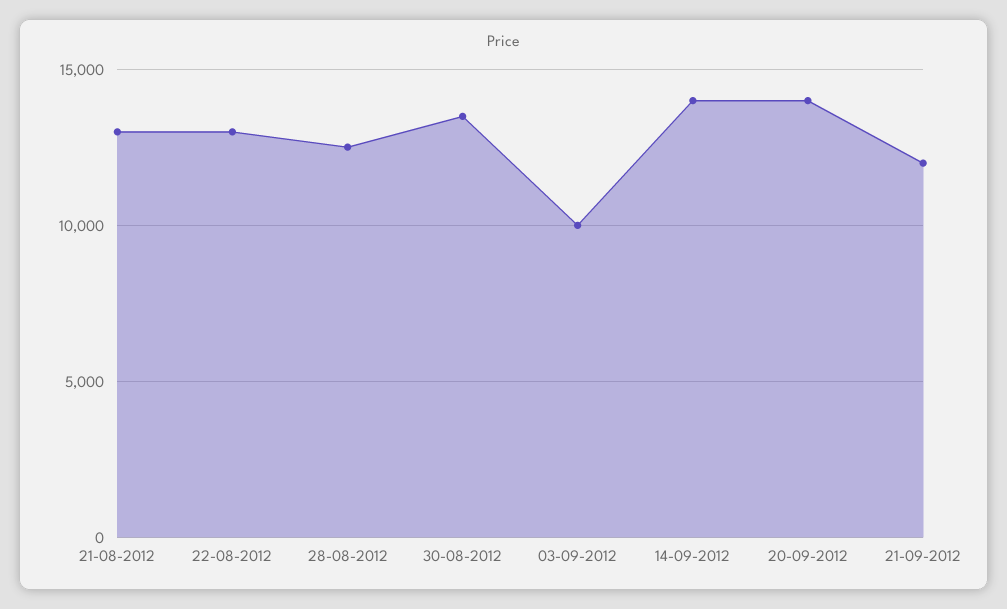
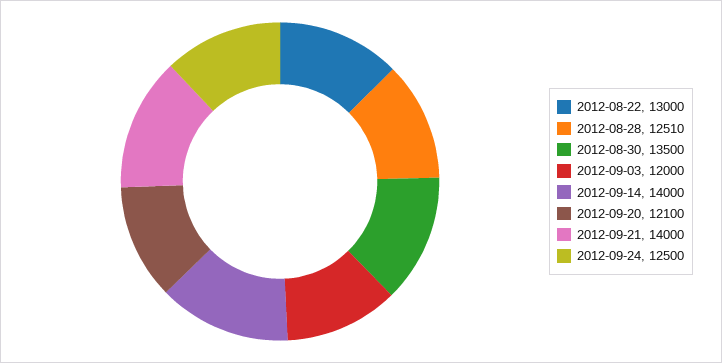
21-08-2012: 13000 -> none
03-09-2012: 10000 -> 12000
20-09-2012: 14000 -> 12100
21-09-2012: 12000 -> 14000
2012-09-24: none -> 12500

